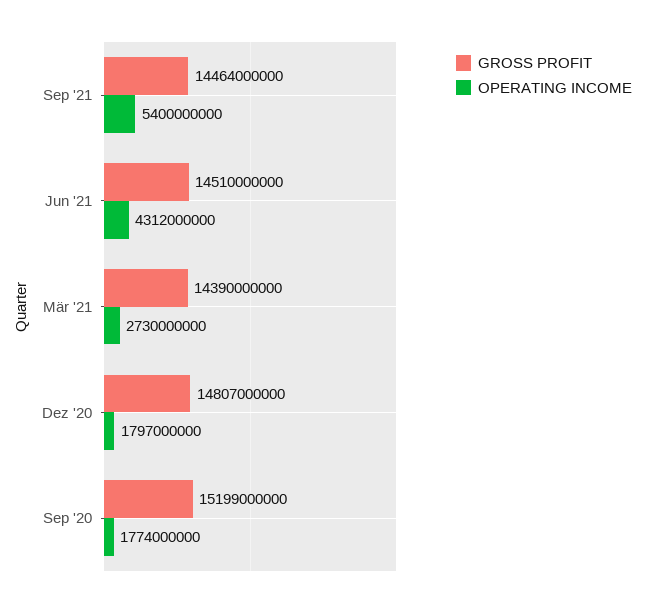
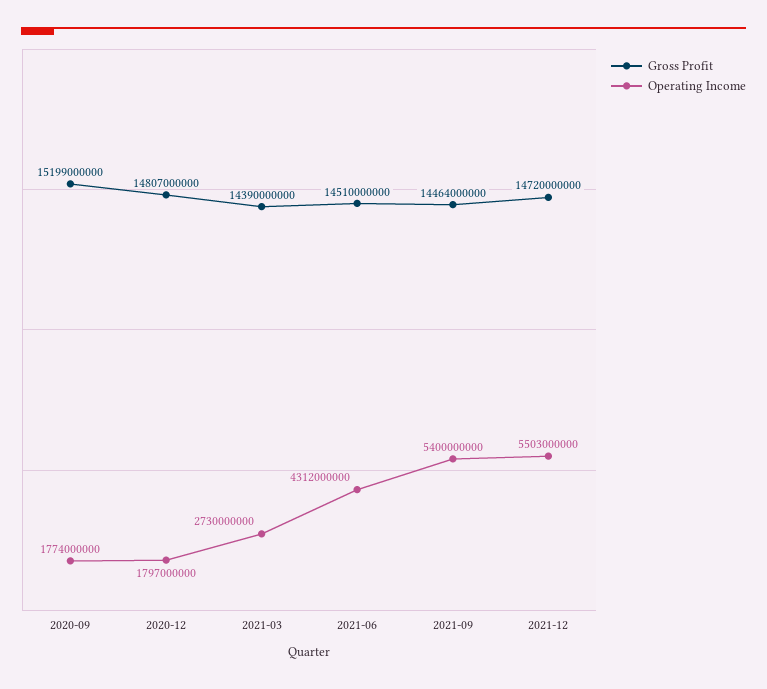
GROSS PROFIT, 2021-12: none -> 14720000000
OPERATING INCOME, 2021-12: none -> 5503000000

